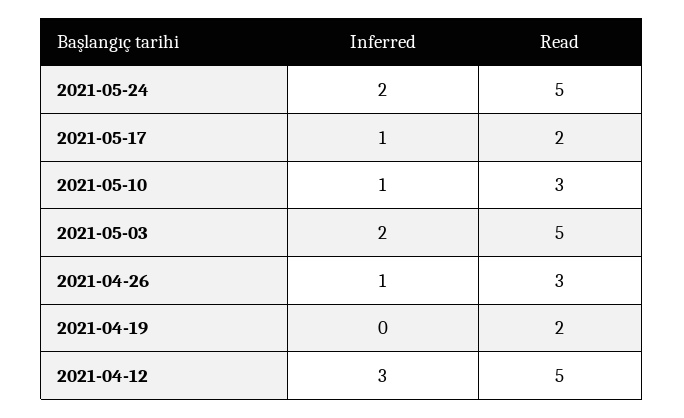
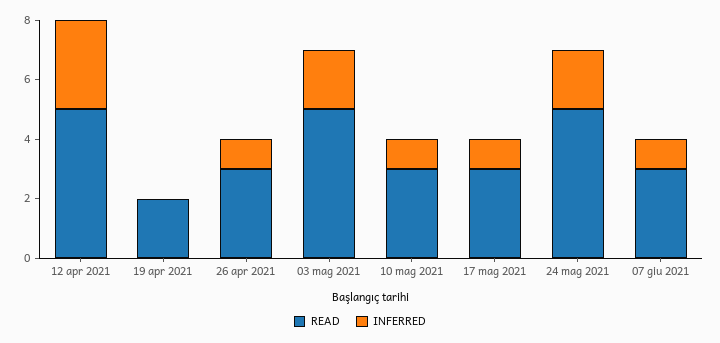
Read, 2021-05-17: 2 -> 3
Read, 07 giu 2021: none -> 3
Inferred, 07 giu 2021: none -> 1

